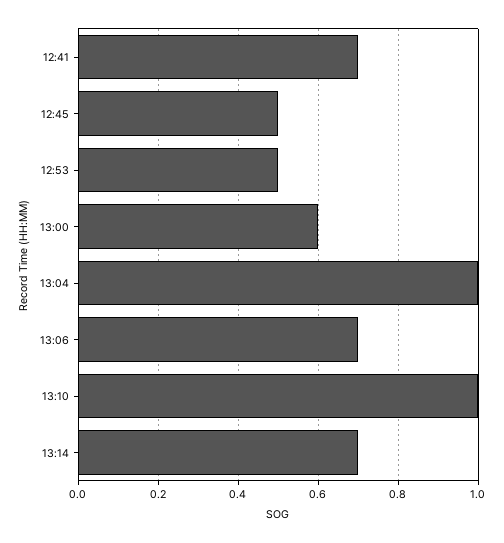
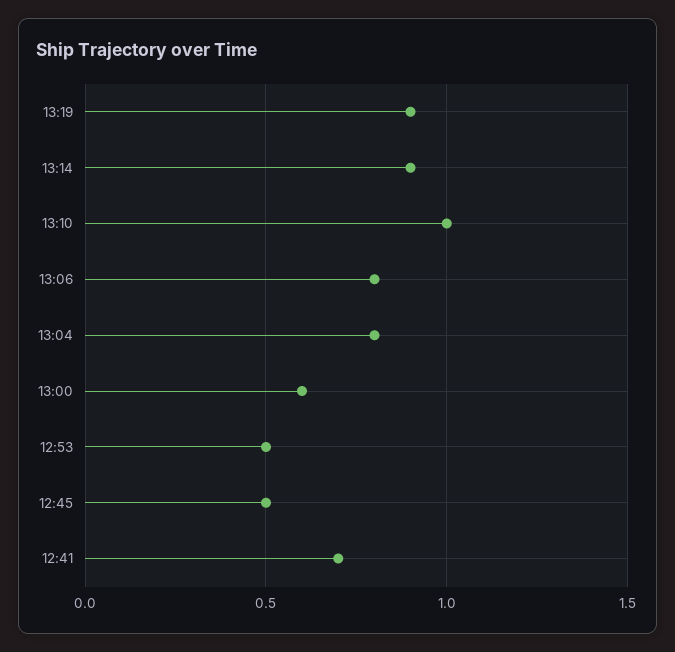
13:04: 1 -> 0.8
13:06: 0.7 -> 0.8
13:14: 0.7 -> 0.9
13:19: none -> 0.9

